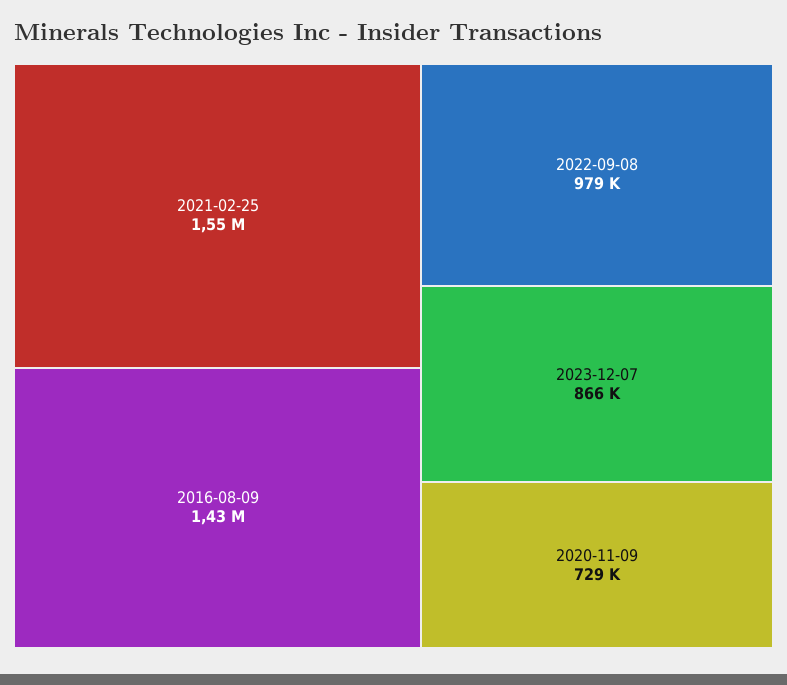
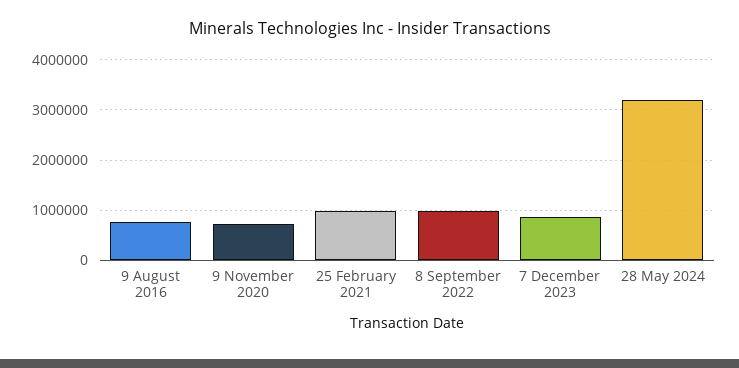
2021-02-25: 1550000 -> 1000000
2016-08-09: 1430000 -> 800000
28 May 2024: none -> 3200000

